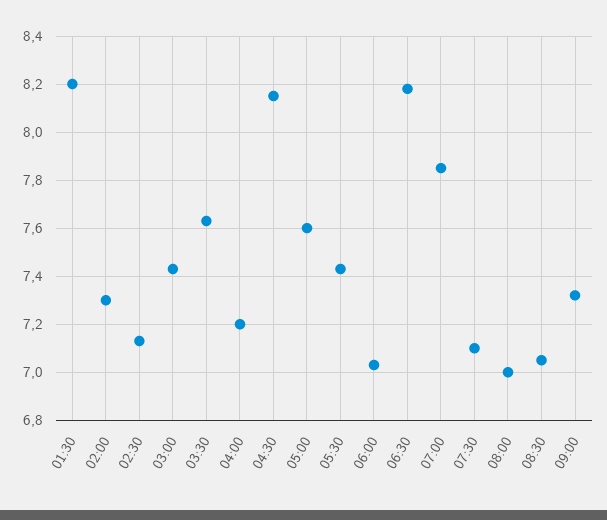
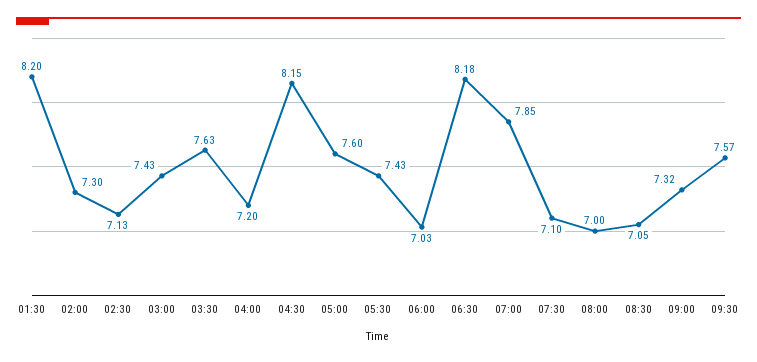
09:30: none -> 7.57

